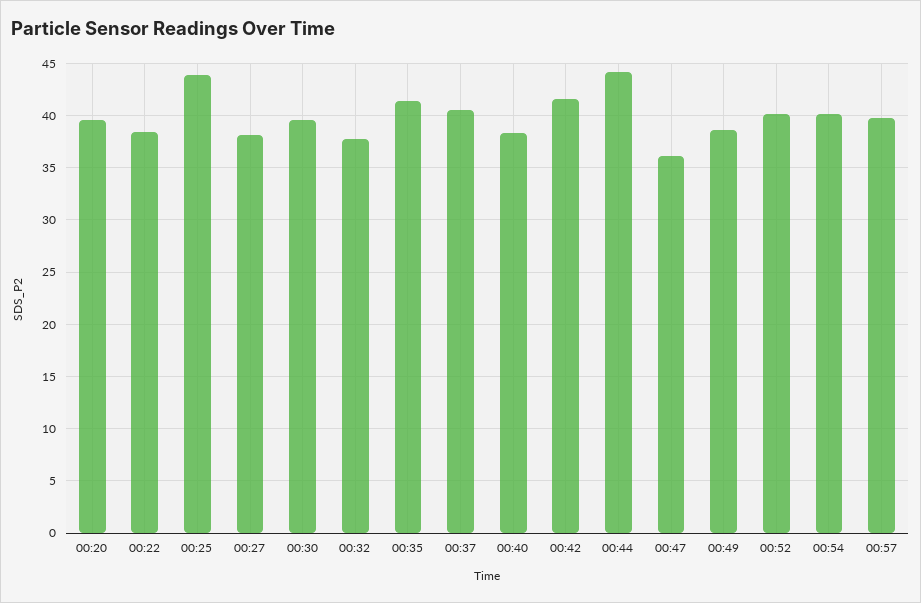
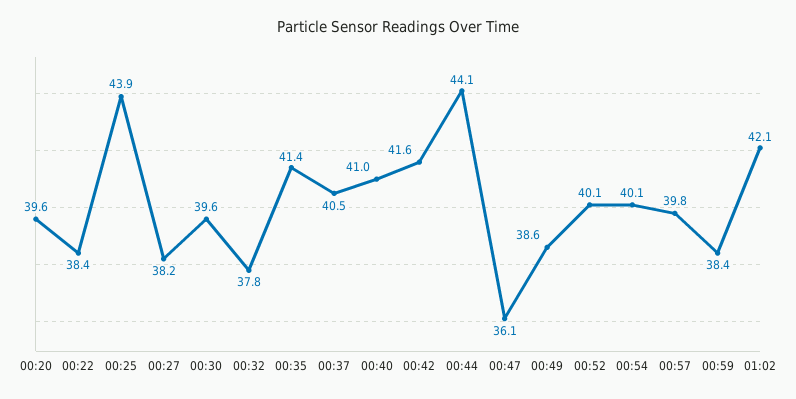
00:40: 38 -> 41
00:59: none -> 38.4
01:02: none -> 42.1

